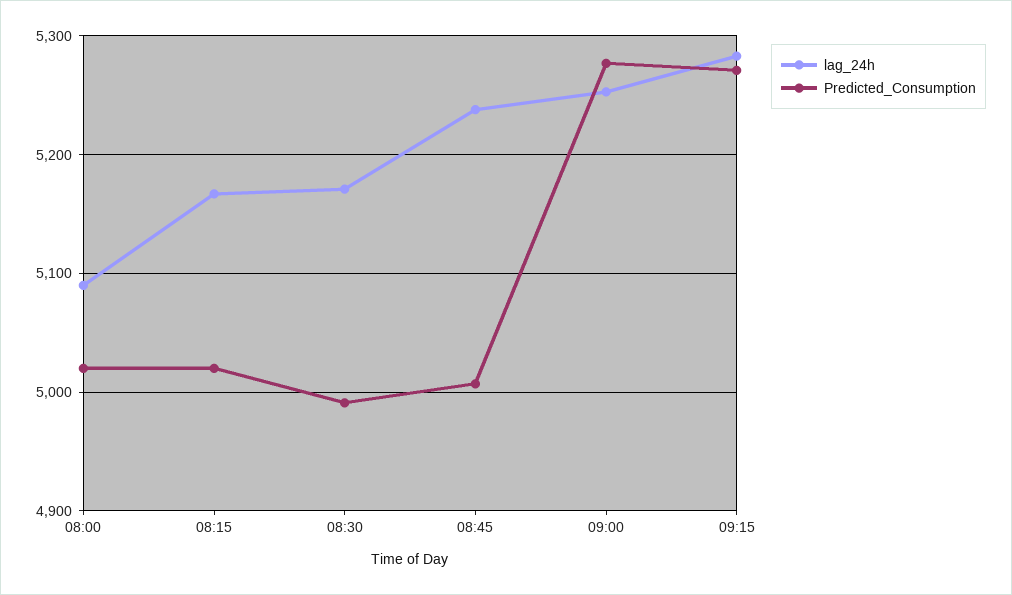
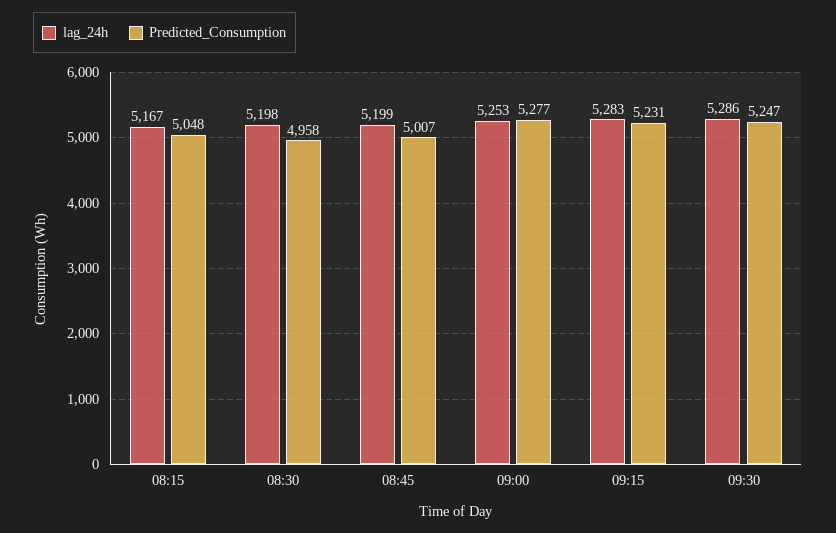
lag_24h, 08:00: 5090 -> none
Predicted_Consumption, 08:00: 5020 -> none
Predicted_Consumption, 08:15: 5020 -> 5048
lag_24h, 08:30: 5170 -> 5198
Predicted_Consumption, 08:30: 4990 -> 4958
lag_24h, 08:45: 5240 -> 5199
Predicted_Consumption, 09:15: 5270 -> 5231
lag_24h, 09:30: none -> 5286
Predicted_Consumption, 09:30: none -> 5247

